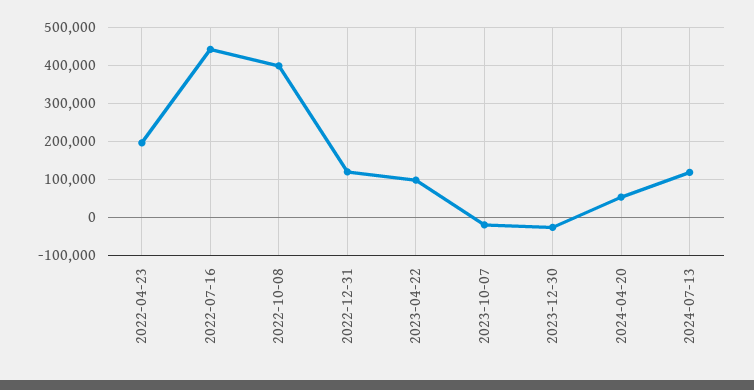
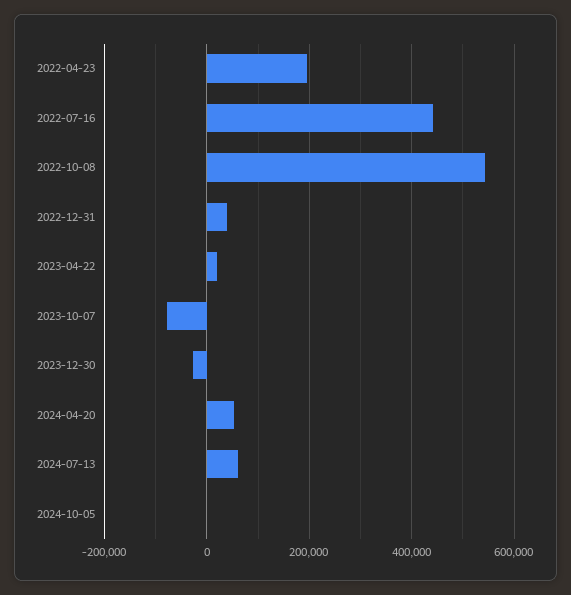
2022-10-08: 400000 -> 540000
2022-12-31: 120000 -> 40000
2023-04-22: 100000 -> 20000
2023-10-07: -20000 -> -80000
2024-07-13: 120000 -> 60000
2024-10-05: none -> 0

